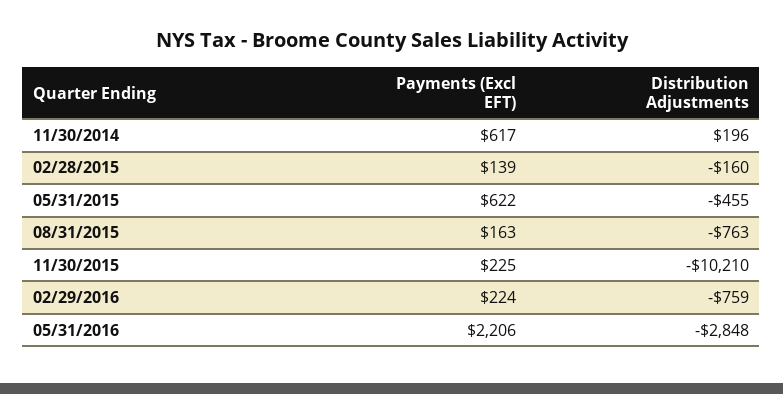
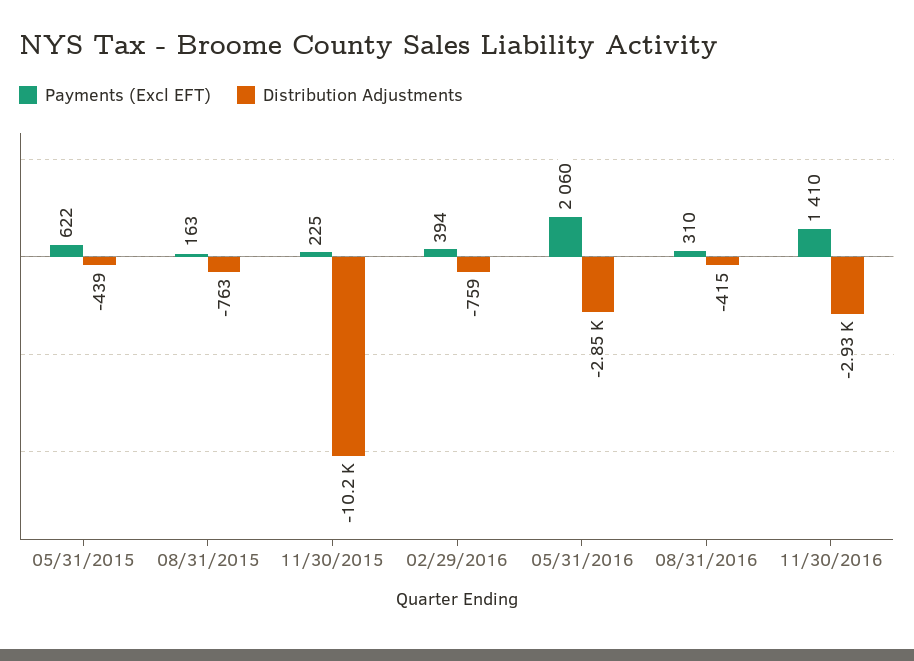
Payments (Excl EFT), 11/30/2014: 617 -> none
Distribution Adjustments, 11/30/2014: 196 -> none
Payments (Excl EFT), 02/28/2015: 139 -> none
Distribution Adjustments, 02/28/2015: -160 -> none
Distribution Adjustments, 05/31/2015: -455 -> -439
Payments (Excl EFT), 02/29/2016: 224 -> 394
Payments (Excl EFT), 05/31/2016: 2206 -> 2060
Payments (Excl EFT), 08/31/2016: none -> 310
Distribution Adjustments, 08/31/2016: none -> -415
Payments (Excl EFT), 11/30/2016: none -> 1410
Distribution Adjustments, 11/30/2016: none -> -2930

